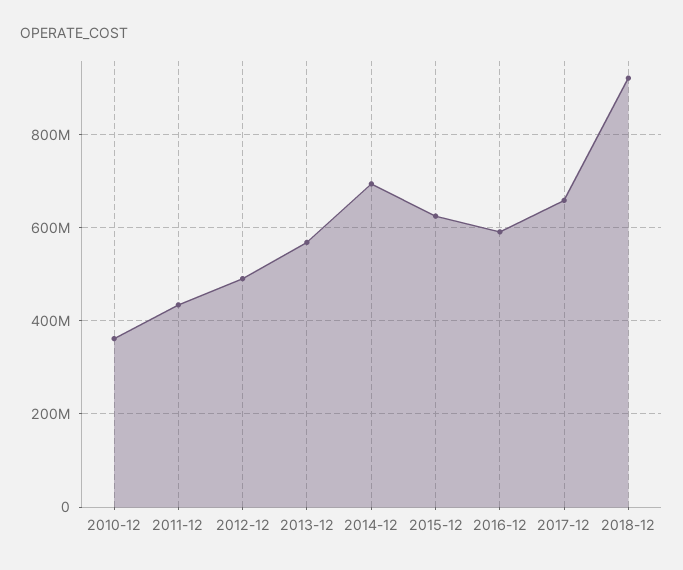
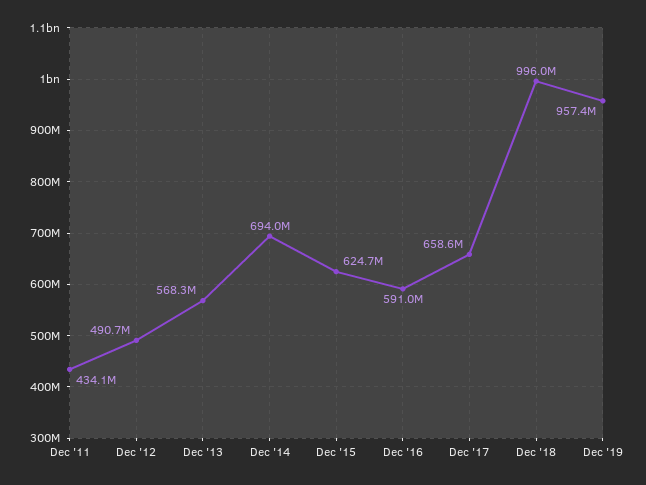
2010-12: 360000000 -> none
2018-12: 920000000 -> 996000000
Dec '19: none -> 957400000

